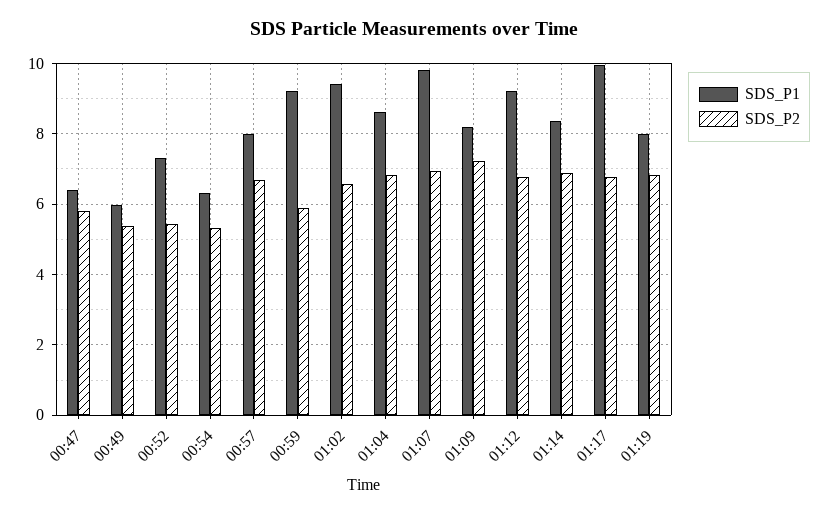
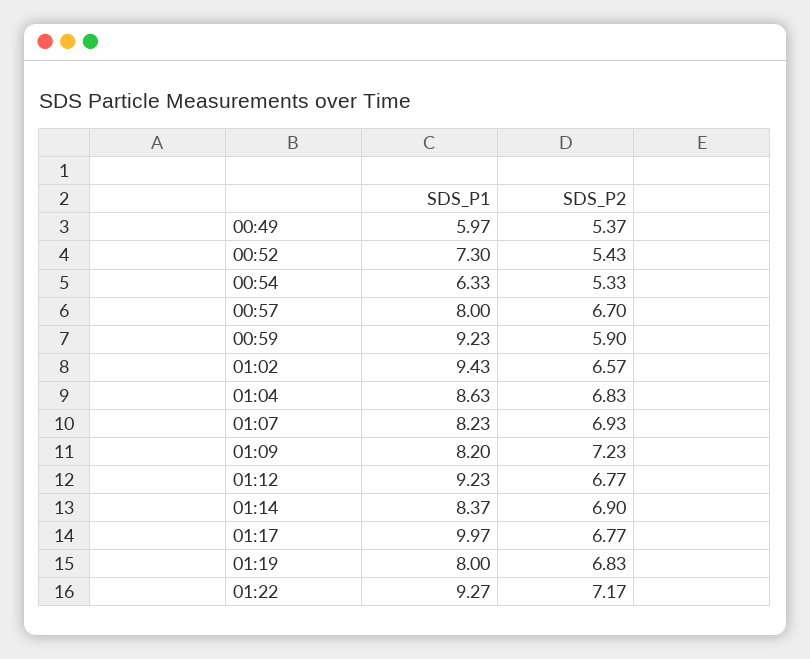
SDS_P1, 00:47: 6.4 -> none
SDS_P2, 00:47: 5.8 -> none
SDS_P1, 01:07: 9.8 -> 8.23
SDS_P1, 01:22: none -> 9.27
SDS_P2, 01:22: none -> 7.17

